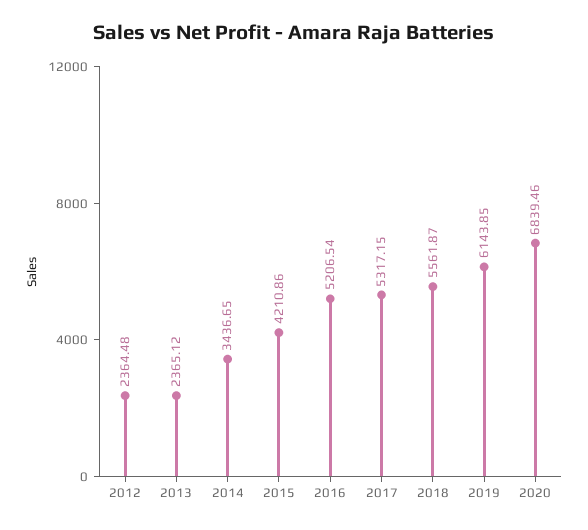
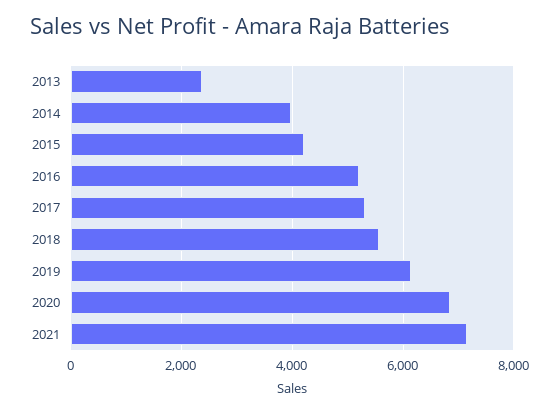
2012: 2364.48 -> none
2014: 3436.65 -> 4000
2021: none -> 7200

